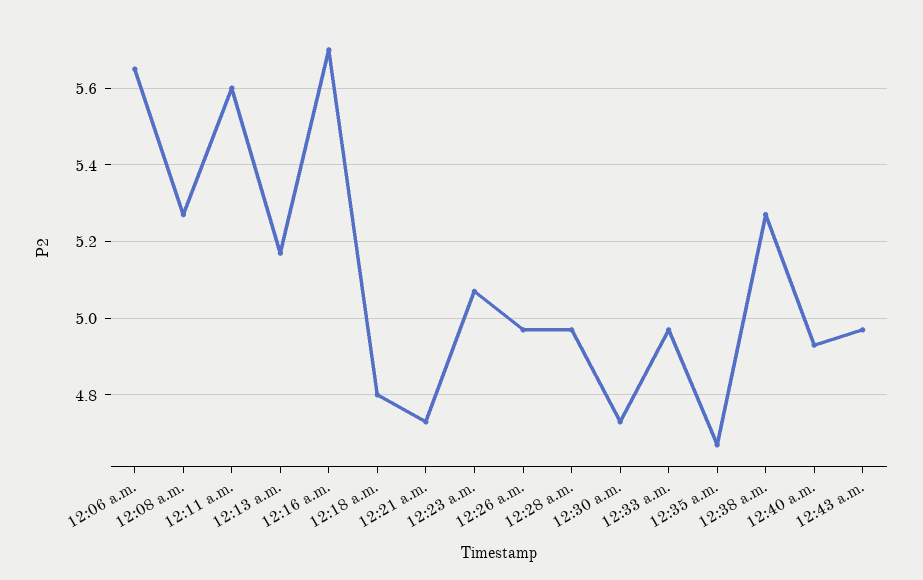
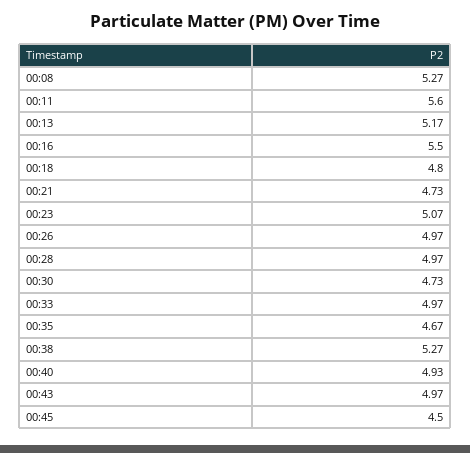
12:06 a.m.: 5.65 -> none
12:16 a.m.: 5.7 -> 5.5
00:45: none -> 4.5

